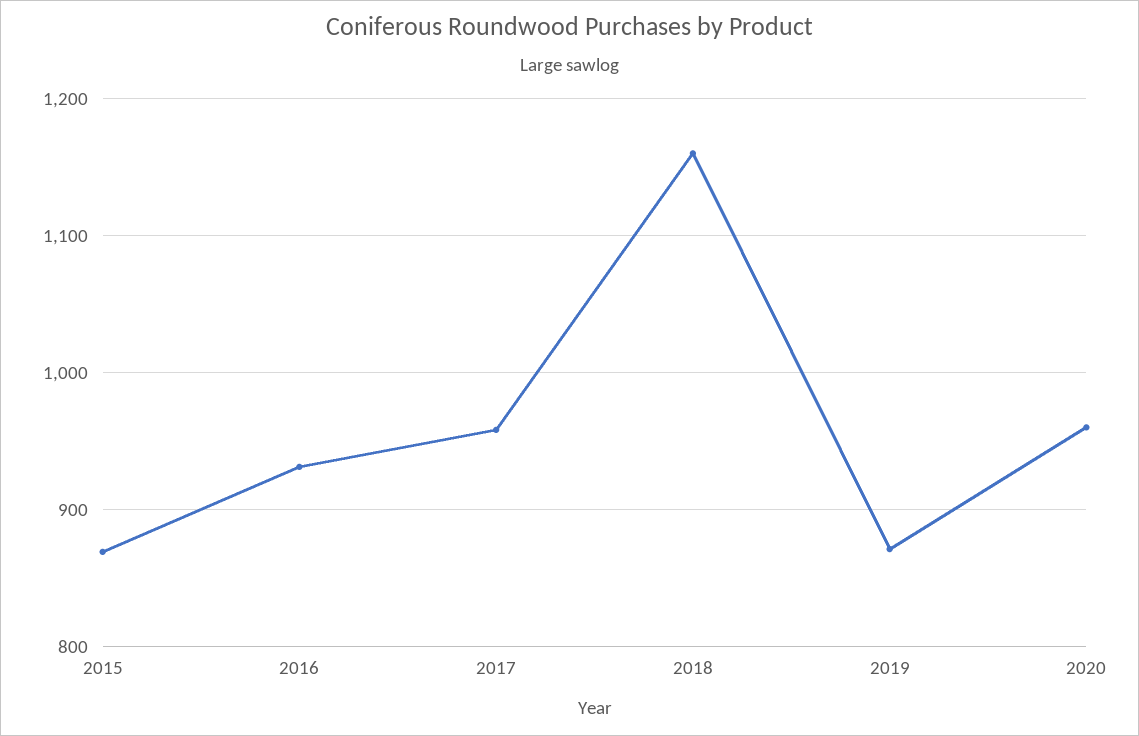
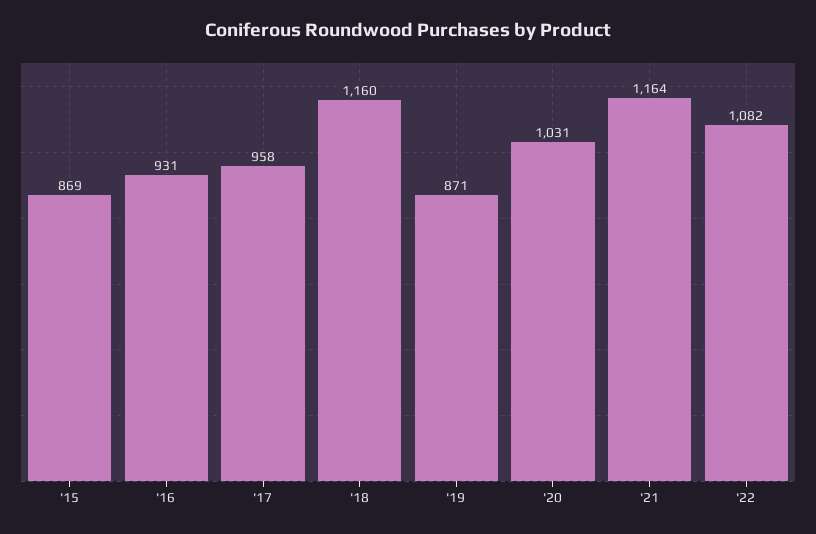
2020: 960 -> 1031
'21: none -> 1164
'22: none -> 1082

